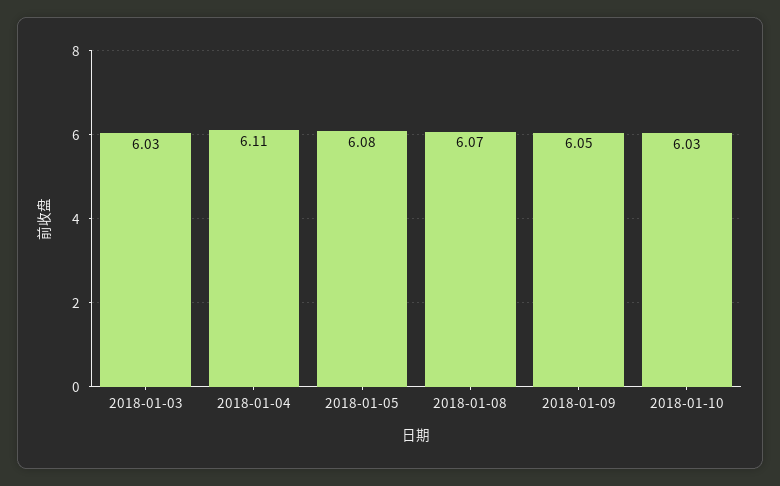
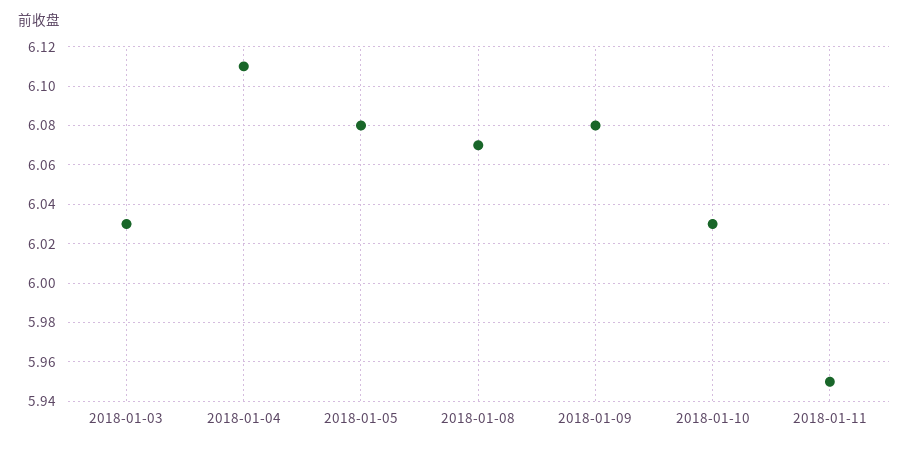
2018-01-09: 6.05 -> 6.08
2018-01-11: none -> 5.95

